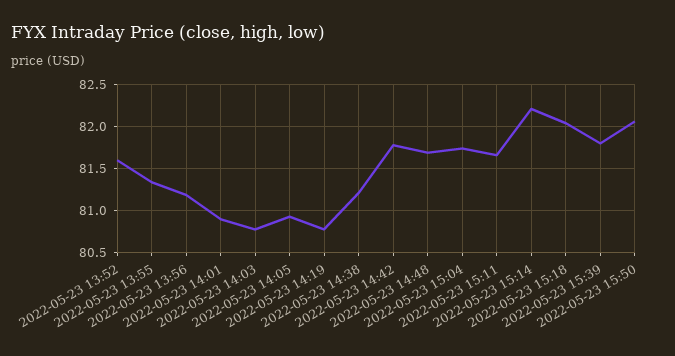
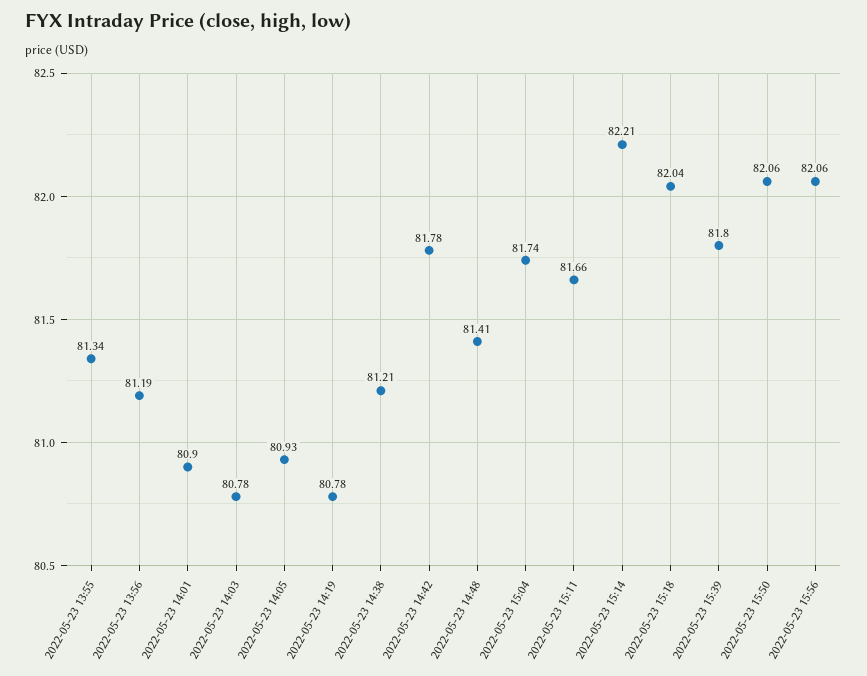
2022-05-23 13:52: 81.6 -> none
2022-05-23 14:48: 81.7 -> 81.41
2022-05-23 15:56: none -> 82.06

